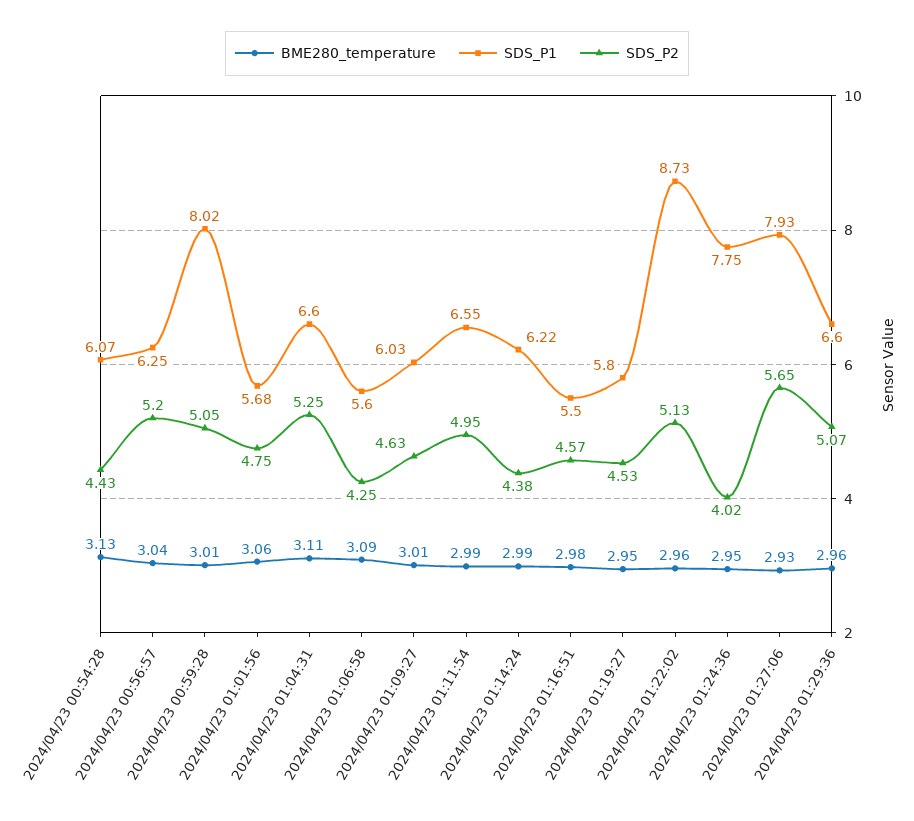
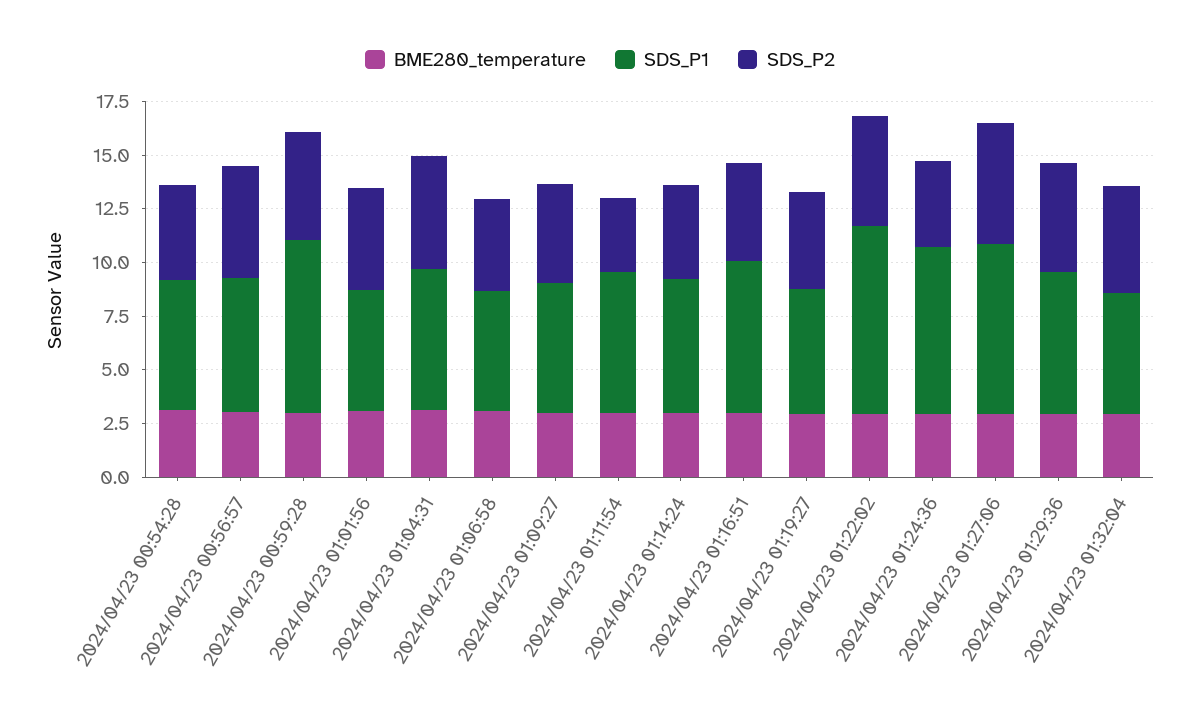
SDS_P2, 2024/04/23 01:11:54: 4.95 -> 3.5
SDS_P1, 2024/04/23 01:16:51: 5.5 -> 7
BME280_temperature, 2024/04/23 01:32:04: none -> 3
SDS_P1, 2024/04/23 01:32:04: none -> 5.5
SDS_P2, 2024/04/23 01:32:04: none -> 5

